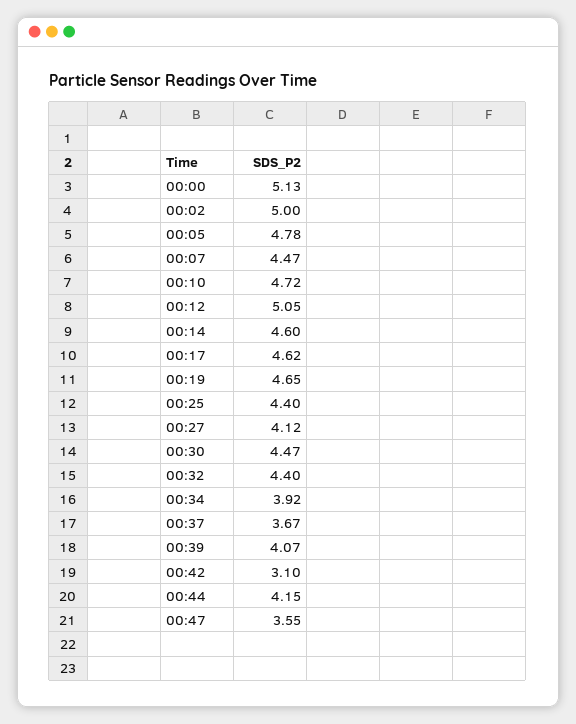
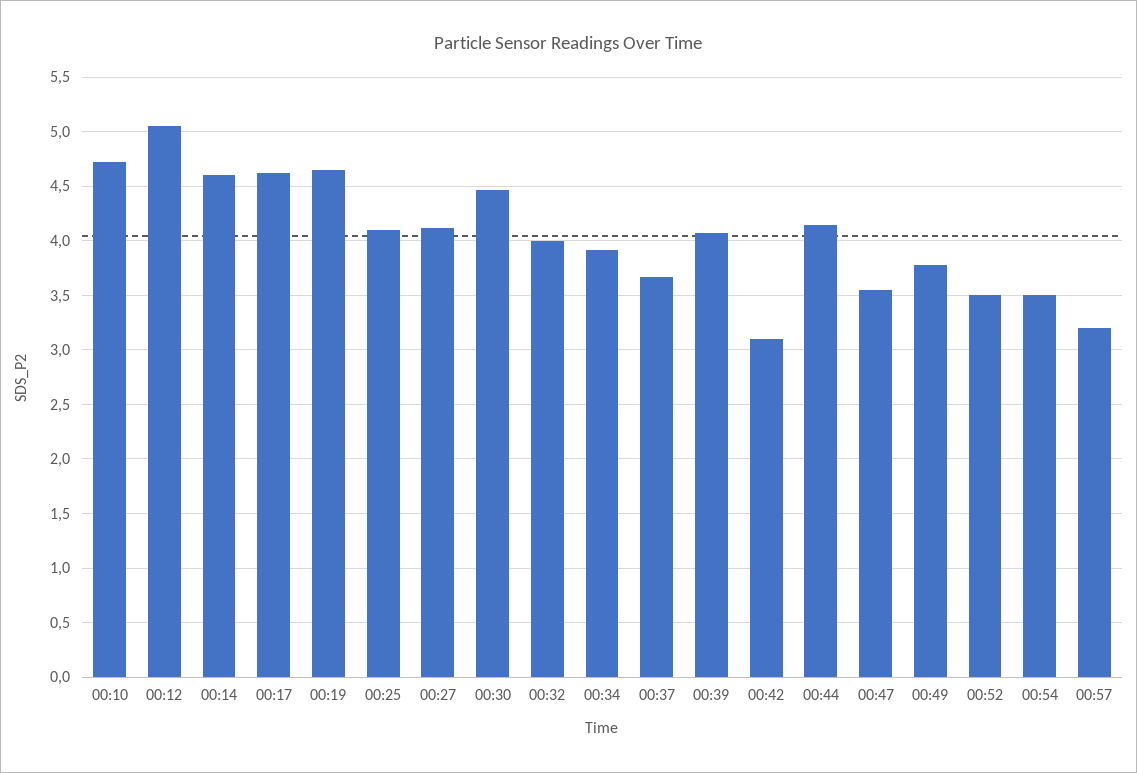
00:00: 5.13 -> none
00:02: 5 -> none
00:05: 4.78 -> none
00:07: 4.47 -> none
00:25: 4.4 -> 4.1
00:32: 4.4 -> 4
00:49: none -> 3.8
00:52: none -> 3.5
00:54: none -> 3.5
00:57: none -> 3.2

